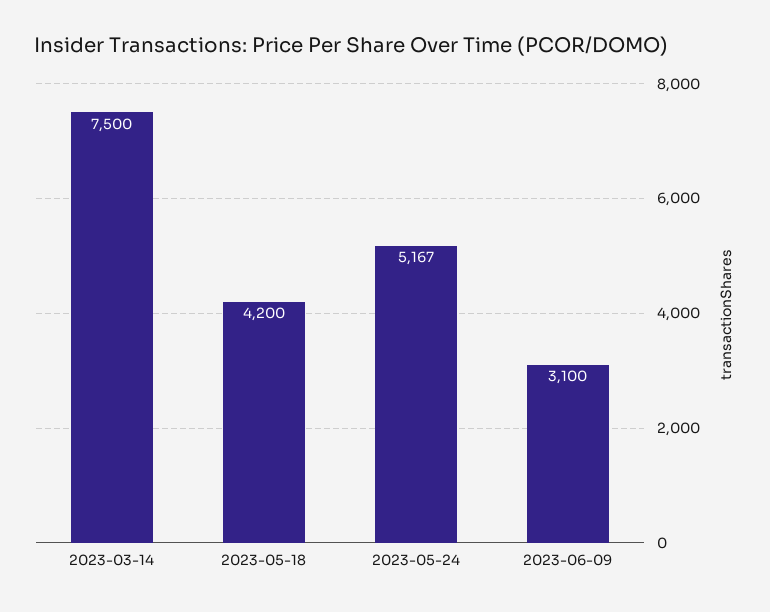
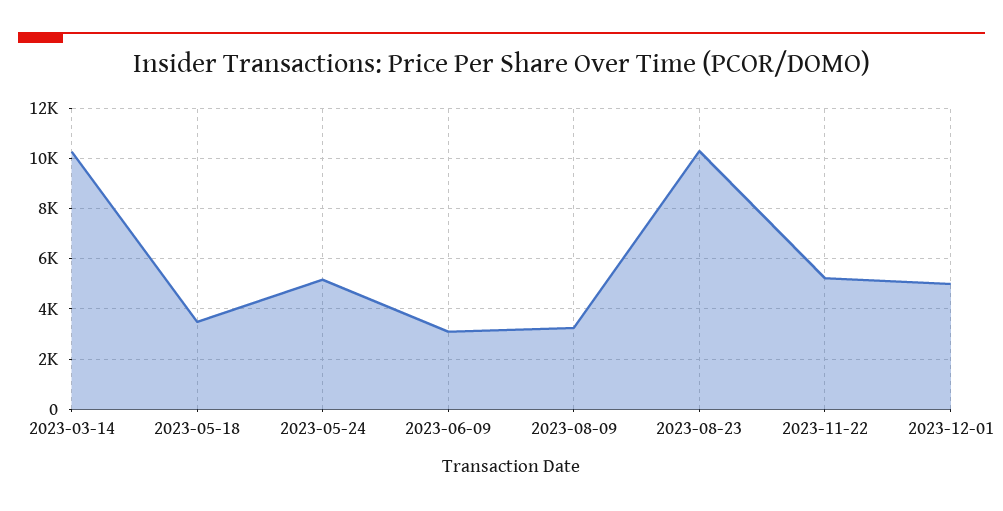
2023-03-14: 7500 -> 10250
2023-05-18: 4200 -> 3500
2023-08-09: none -> 3250
2023-08-23: none -> 10250
2023-11-22: none -> 5250
2023-12-01: none -> 5000

